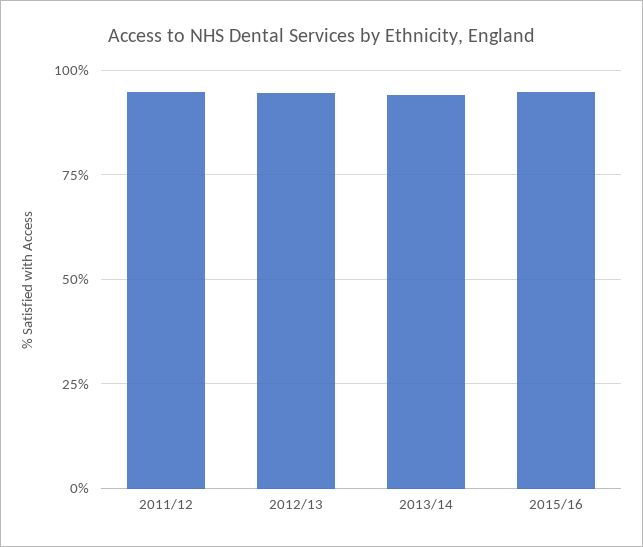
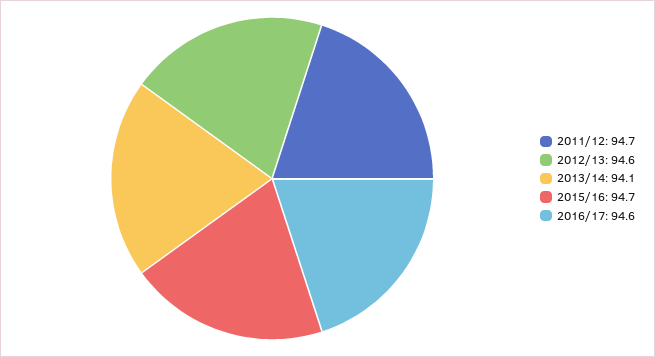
2016/17: none -> 94.6

